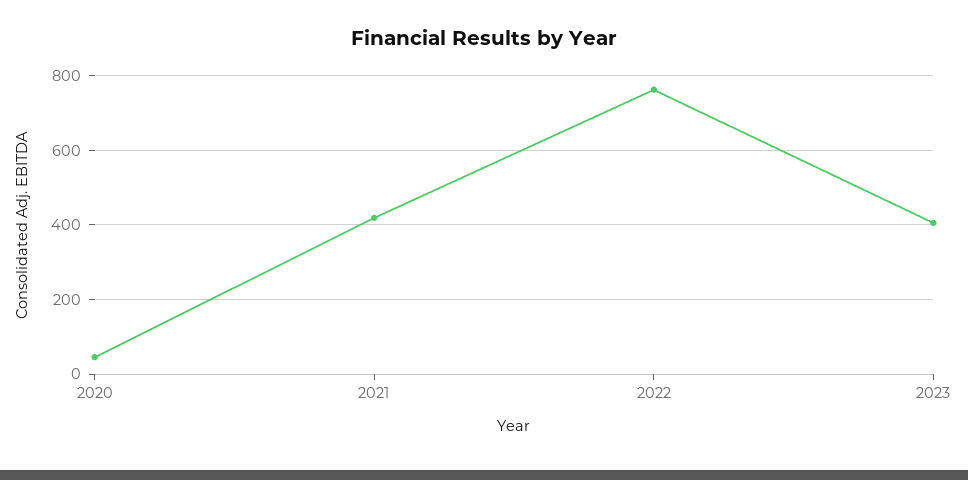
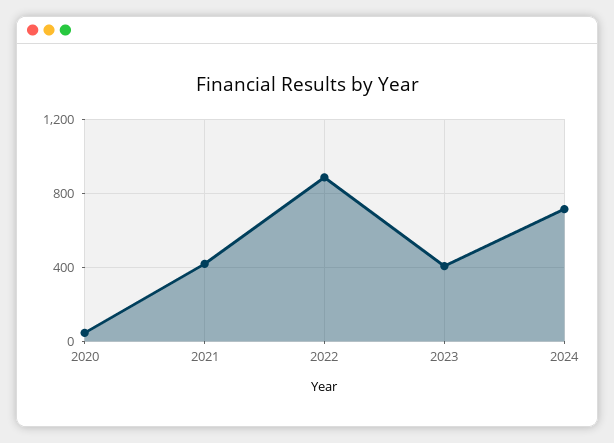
2022: 760 -> 900
2024: none -> 700

